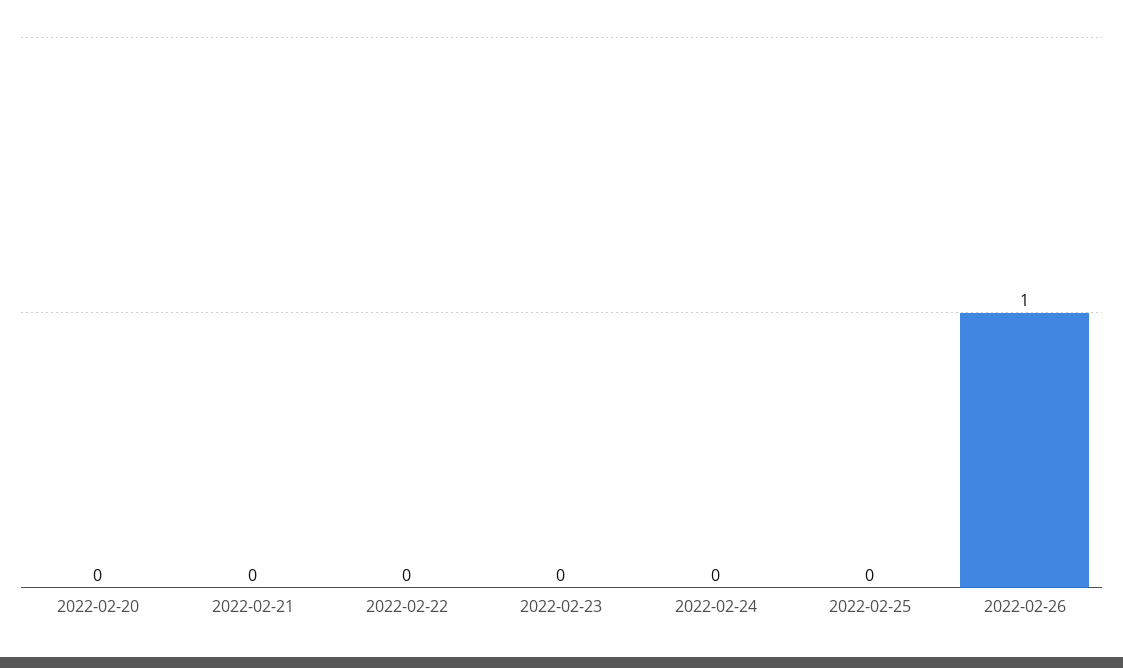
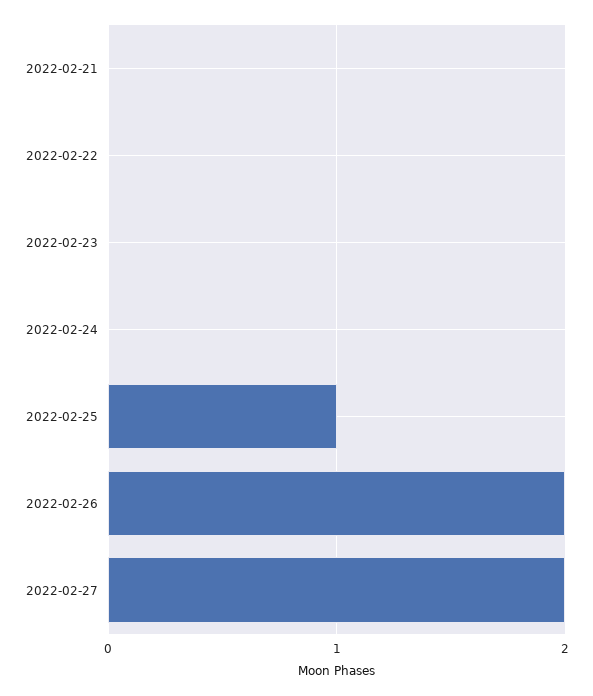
2022-02-20: 0 -> none
2022-02-25: 0 -> 1
2022-02-26: 1 -> 2
2022-02-27: none -> 2

